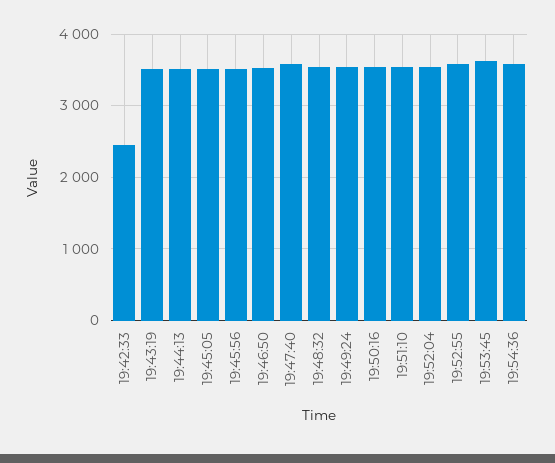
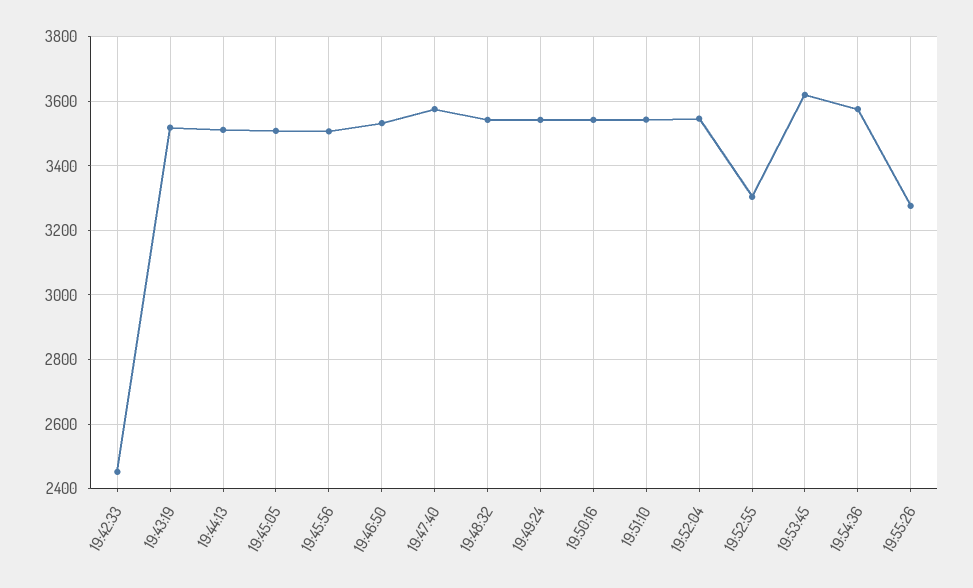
19:52:55: 3600 -> 3300
19:55:26: none -> 3280

